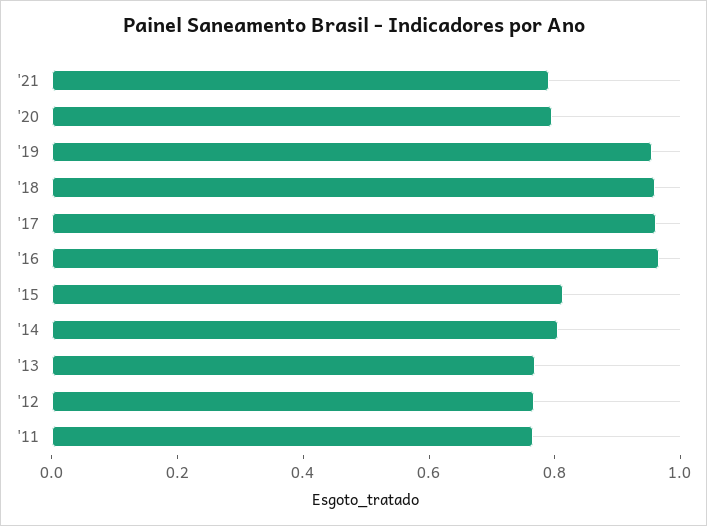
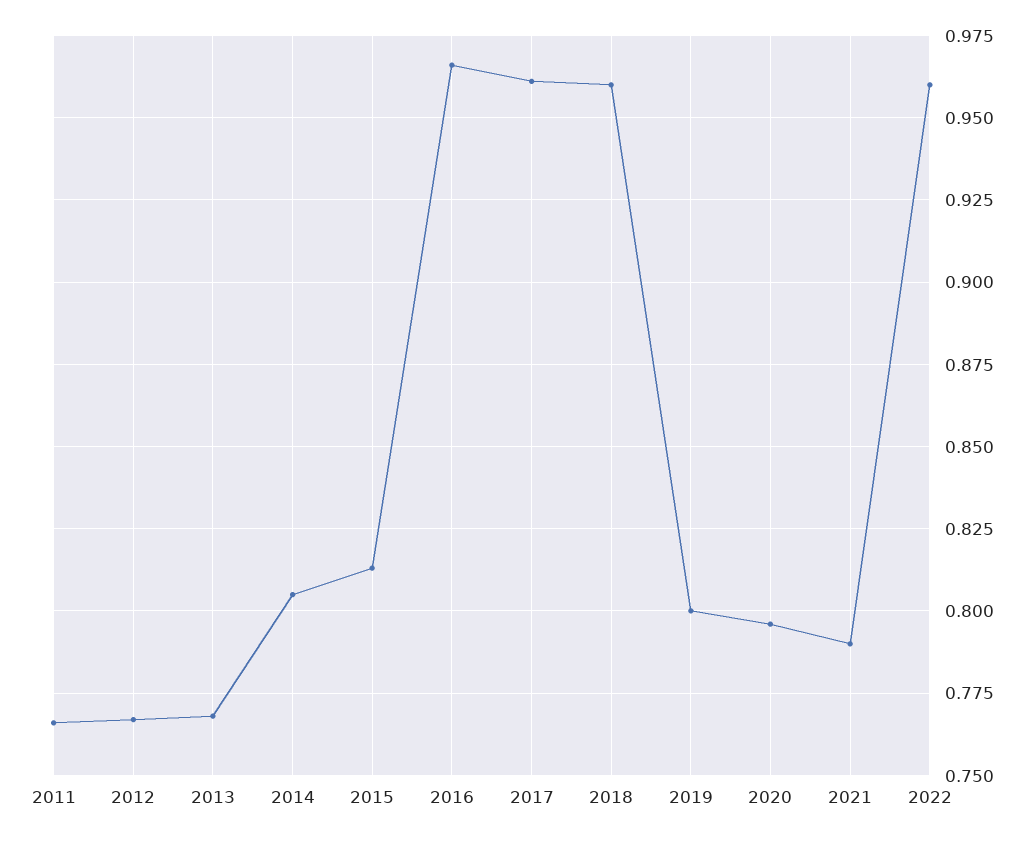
'19: 0.95 -> 0.8
2022: none -> 0.96

